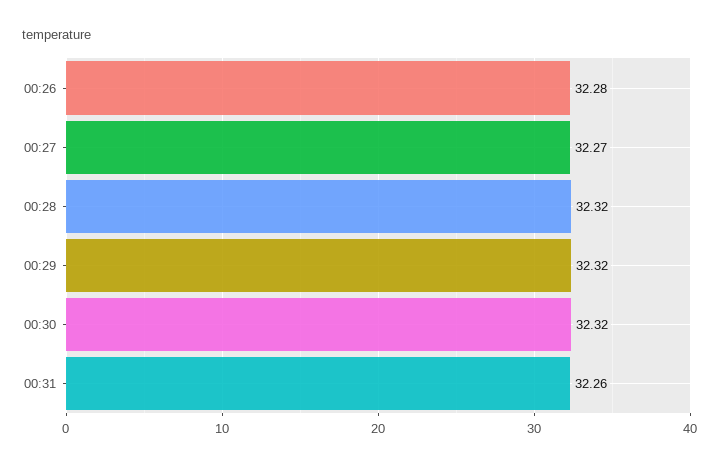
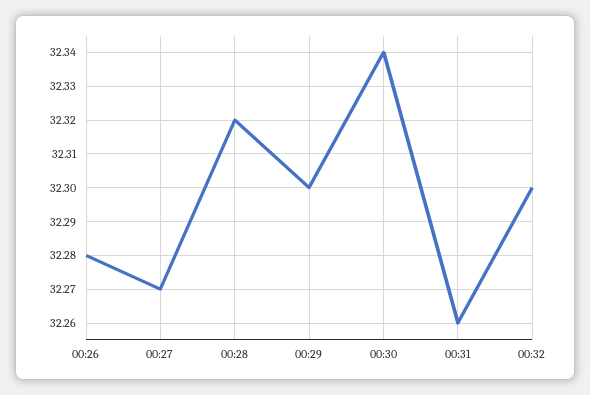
00:29: 32.32 -> 32.3
00:30: 32.32 -> 32.34
00:32: none -> 32.3

